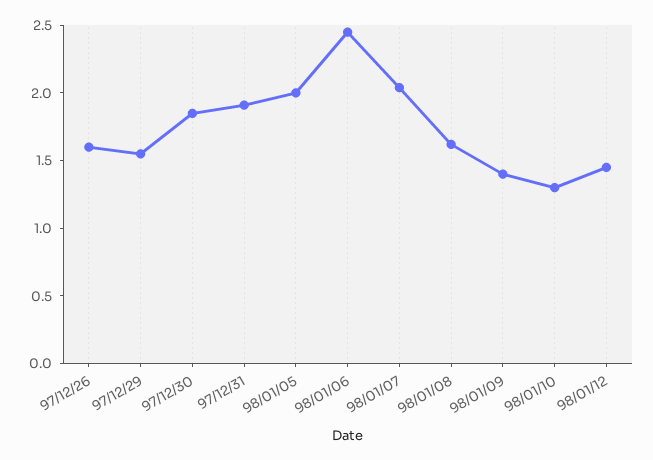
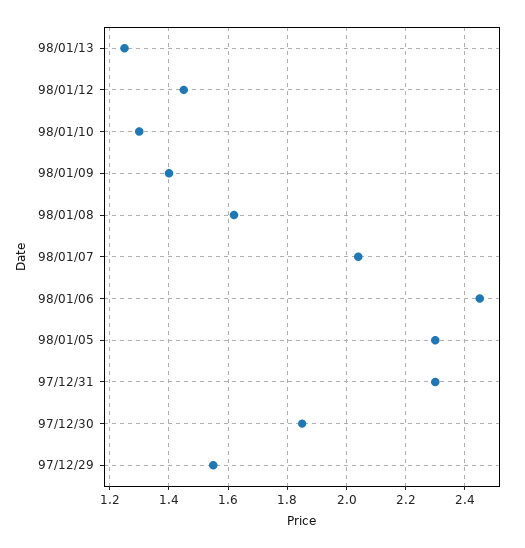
97/12/26: 1.6 -> none
97/12/31: 1.9 -> 2.3
98/01/05: 2 -> 2.3
98/01/13: none -> 1.25

